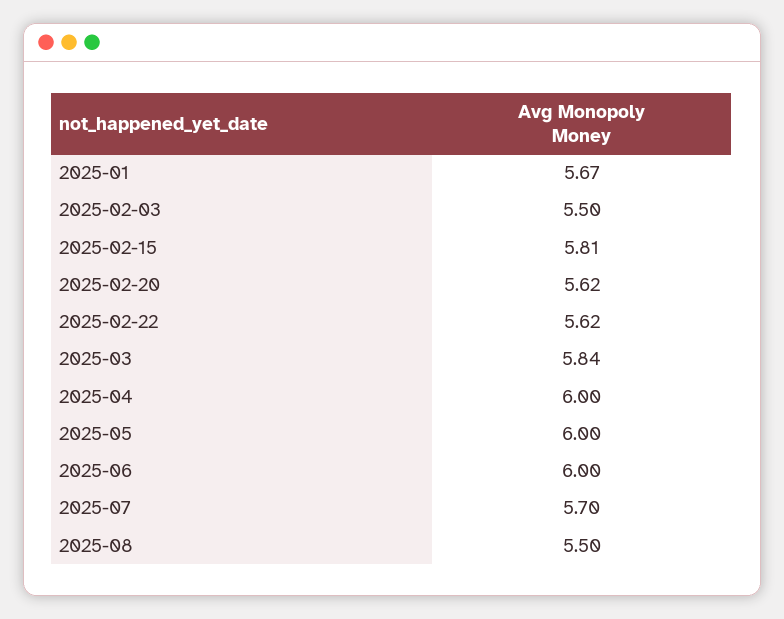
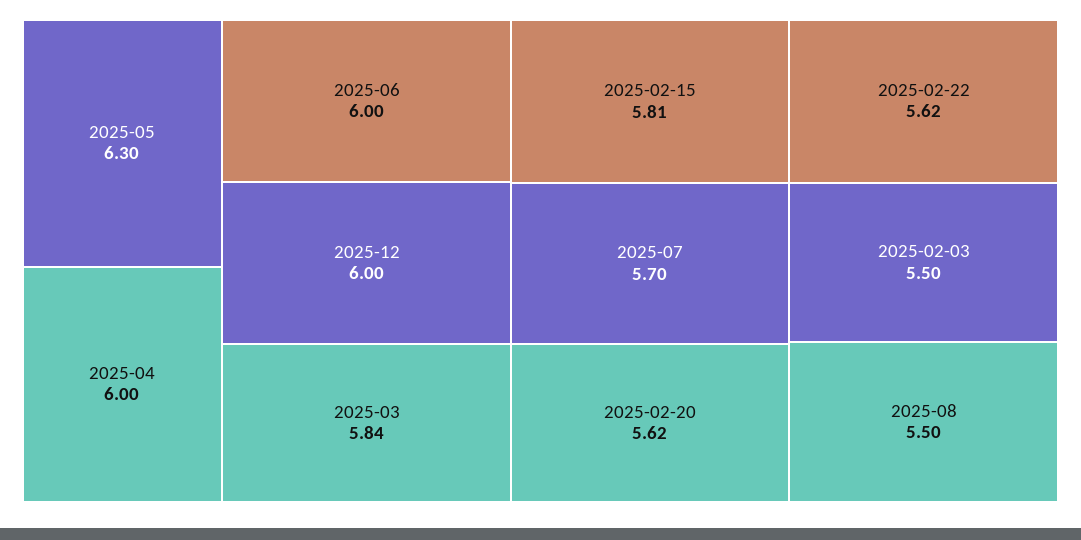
2025-01: 5.67 -> none
2025-05: 6 -> 6.3
2025-12: none -> 6

